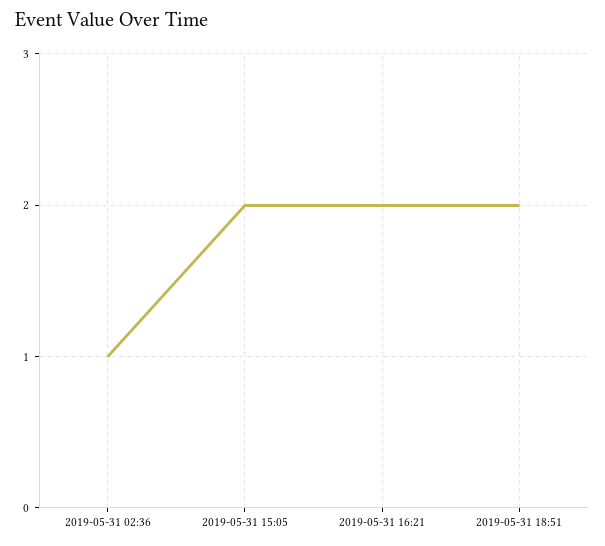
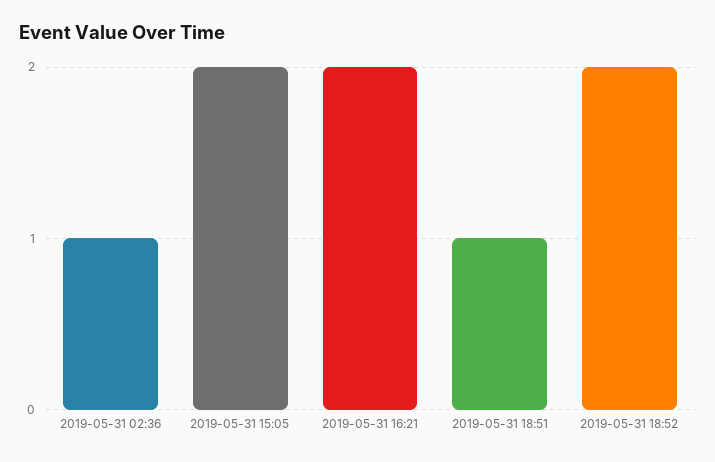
2019-05-31 18:51: 2 -> 1
2019-05-31 18:52: none -> 2

